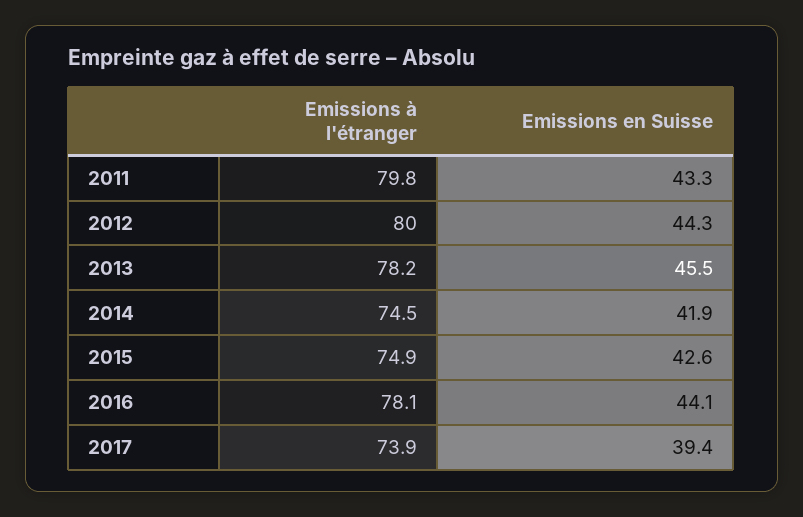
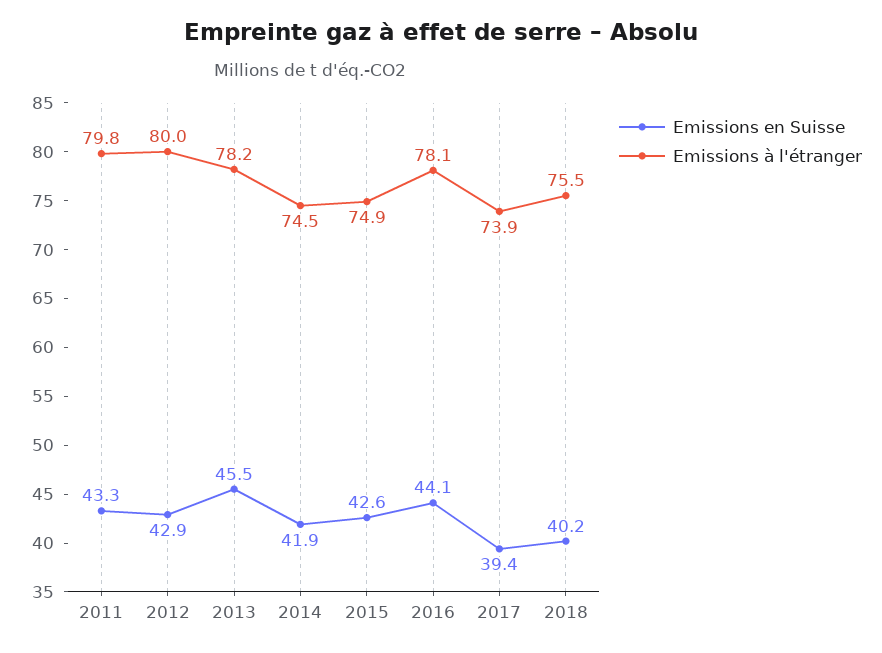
Emissions en Suisse, 2012: 44.3 -> 42.9
Emissions en Suisse, 2018: none -> 40.2
Emissions à l'étranger, 2018: none -> 75.5

